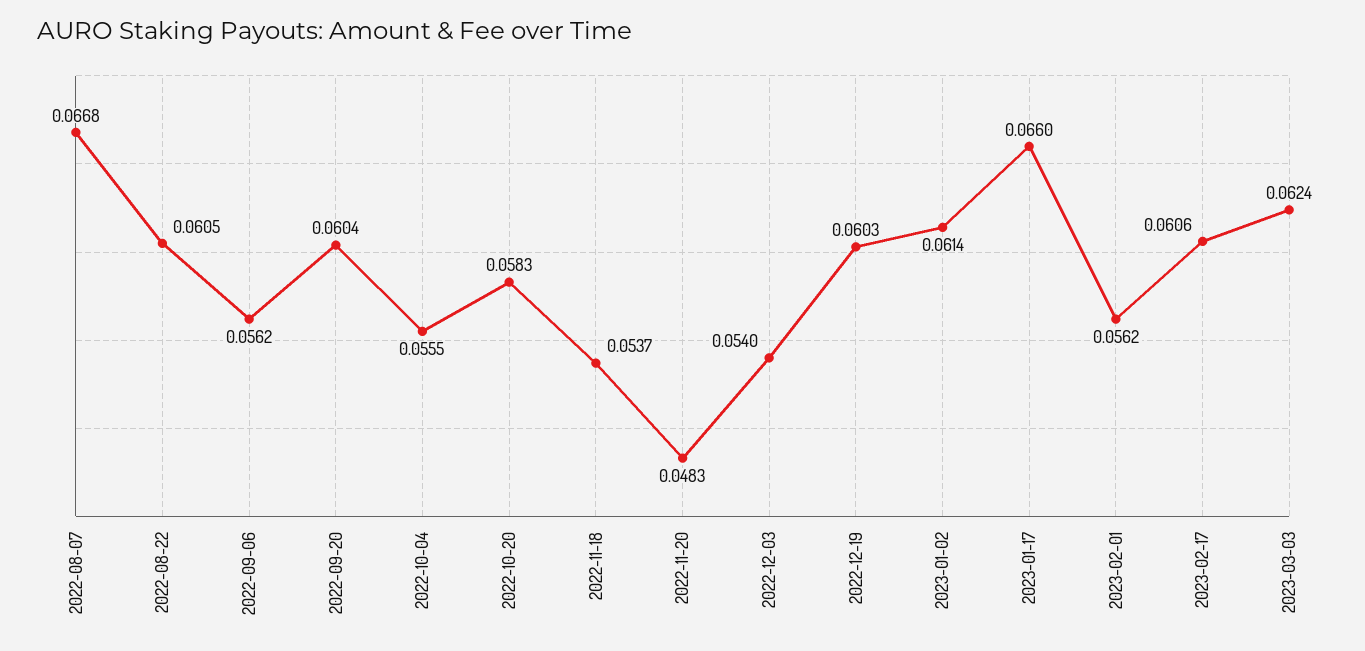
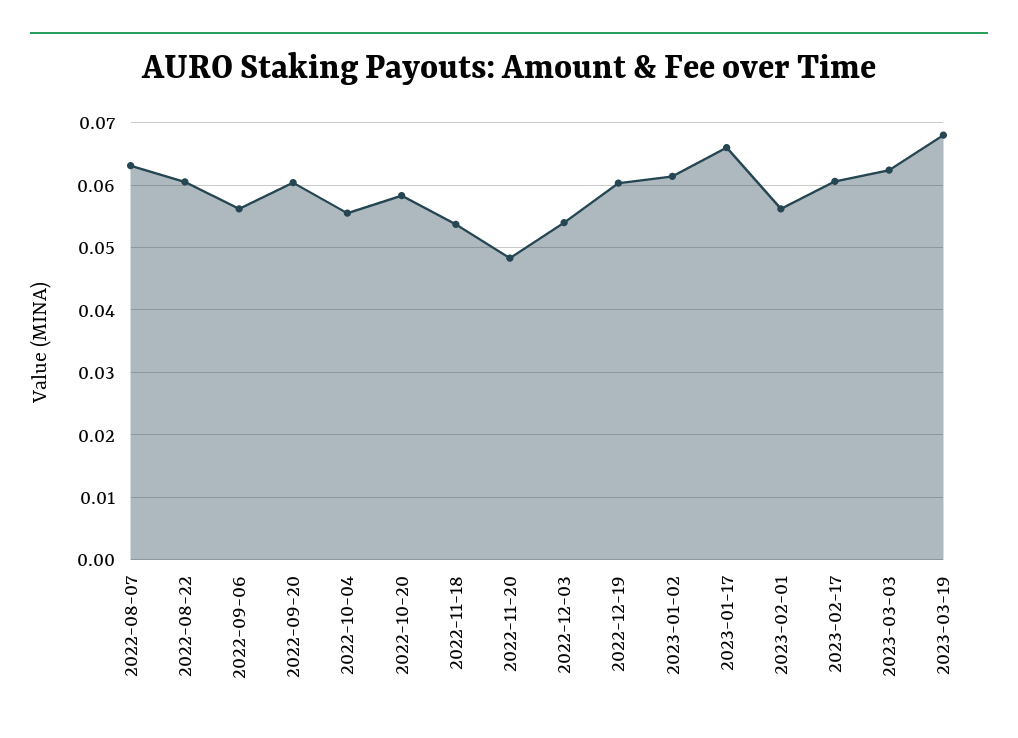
2022-08-07: 0.0668 -> 0.063
2023-03-19: none -> 0.068

